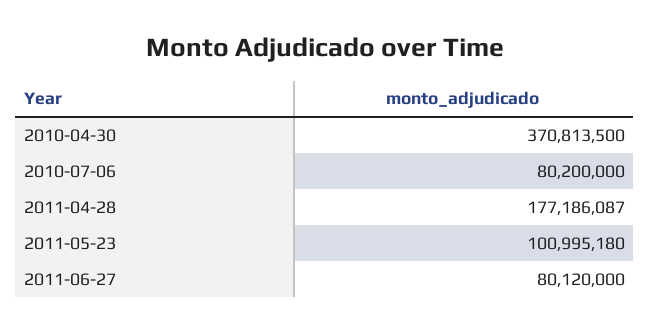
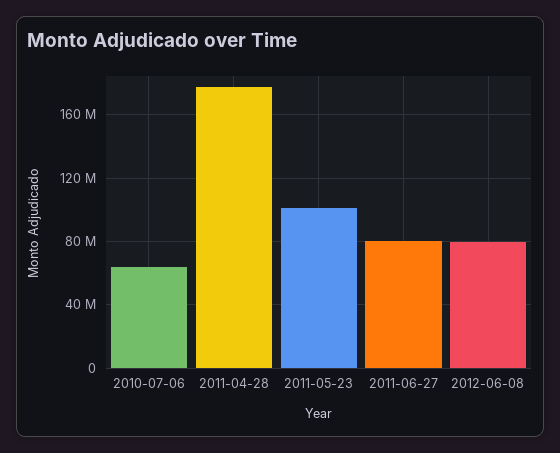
2010-04-30: 370813500 -> none
2010-07-06: 80200000 -> 65000000
2012-06-08: none -> 80000000

